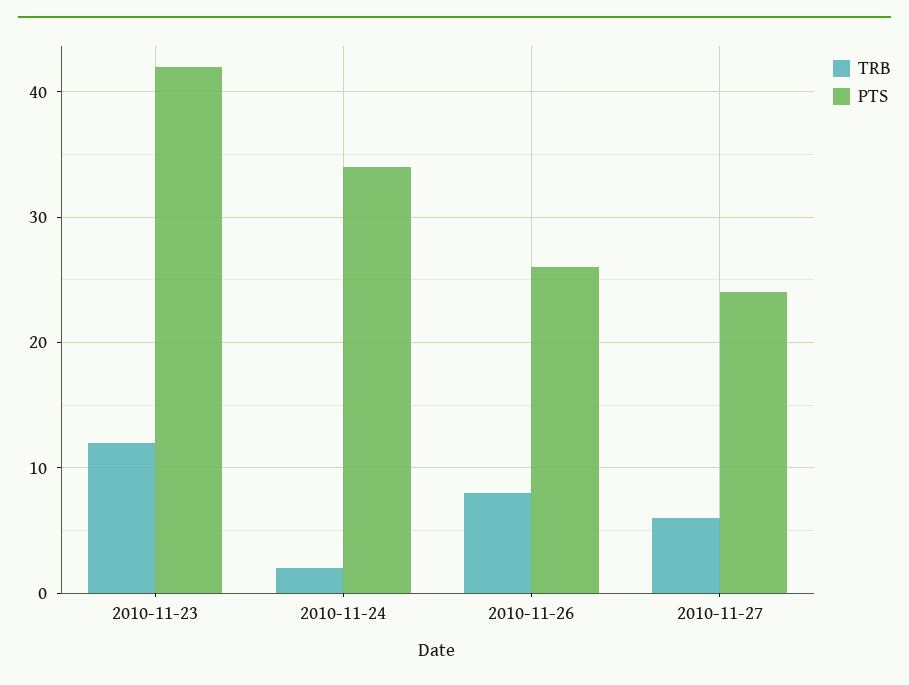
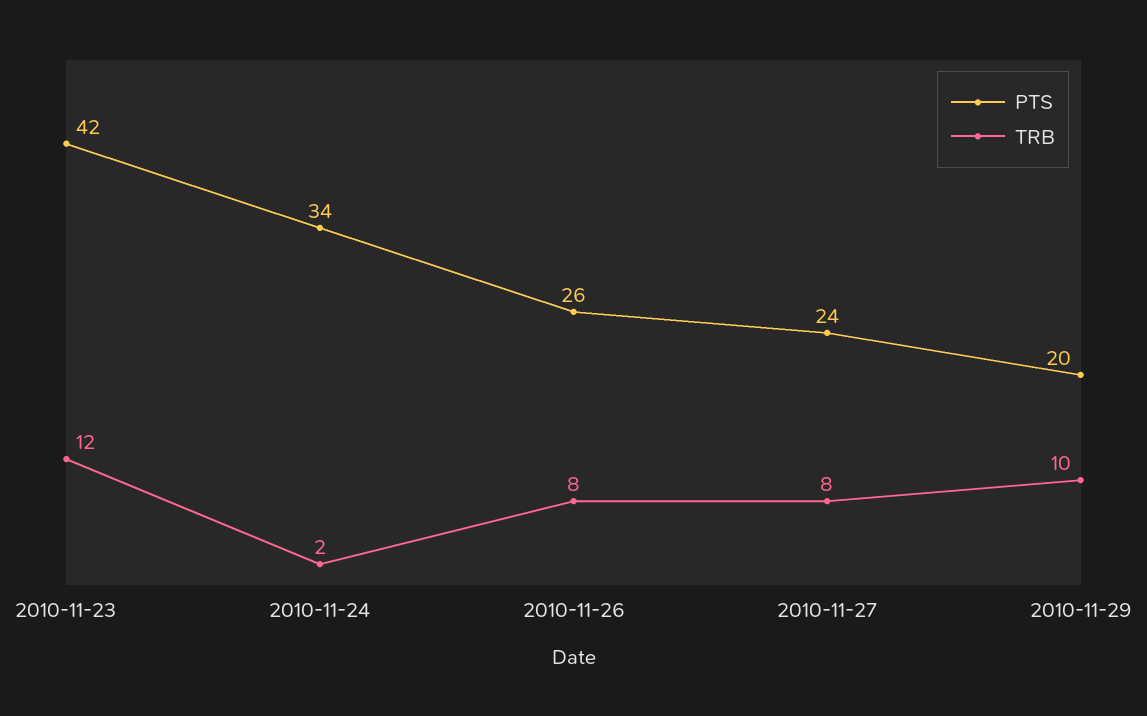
TRB, 2010-11-27: 6 -> 8
PTS, 2010-11-29: none -> 20
TRB, 2010-11-29: none -> 10

